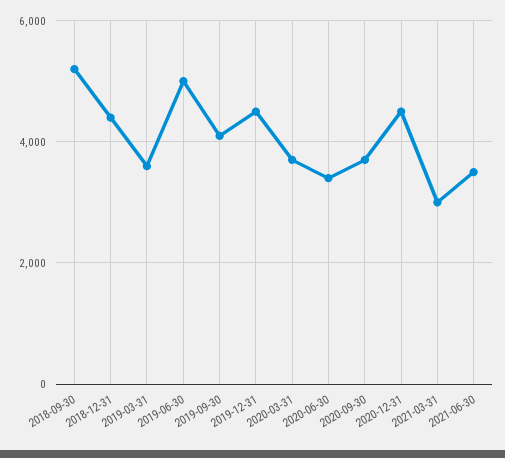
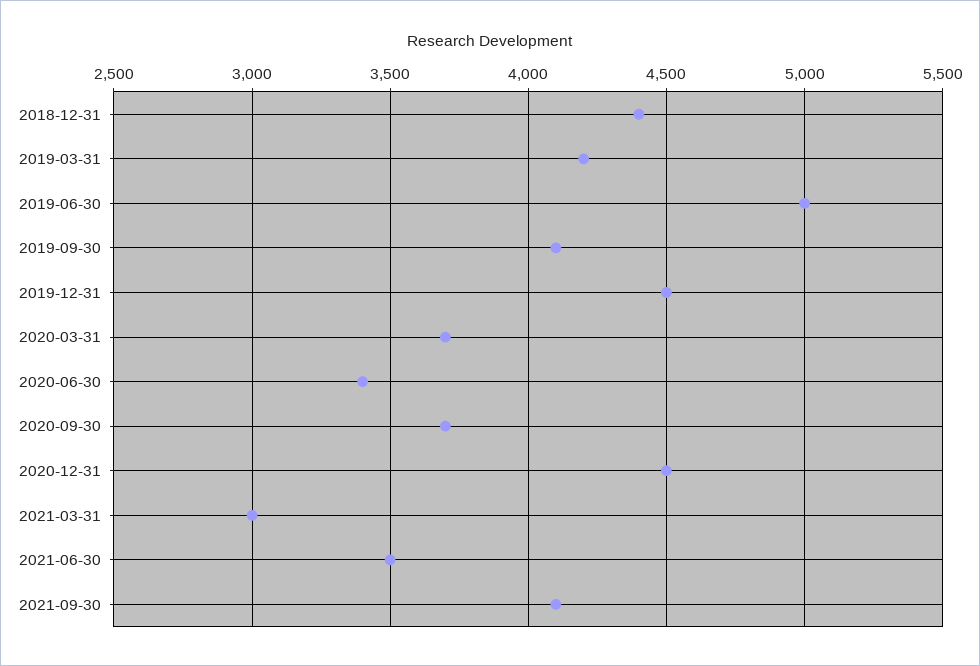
2018-09-30: 5200 -> none
2019-03-31: 3600 -> 4200
2021-09-30: none -> 4100

